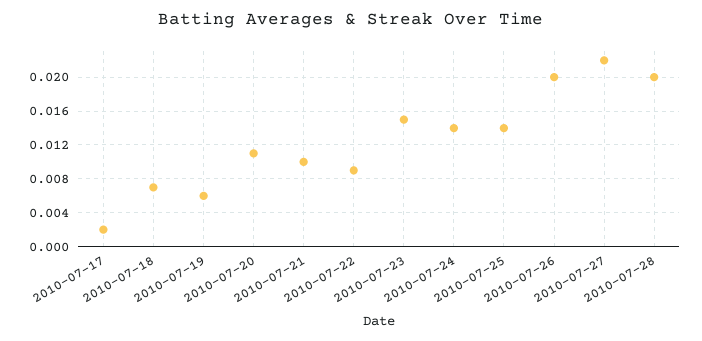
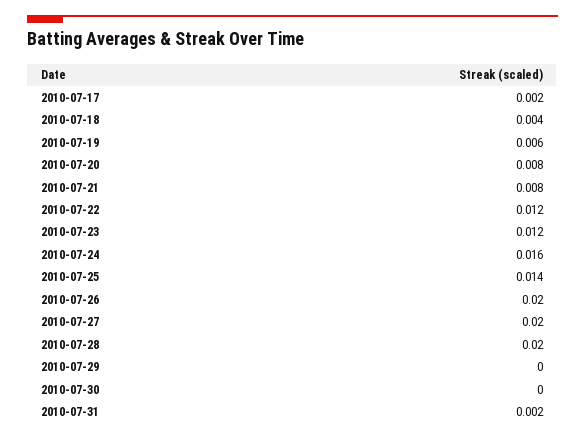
2010-07-18: 0.007 -> 0.004
2010-07-20: 0.011 -> 0.008
2010-07-21: 0.01 -> 0.008
2010-07-22: 0.009 -> 0.012
2010-07-23: 0.015 -> 0.012
2010-07-24: 0.014 -> 0.016
2010-07-27: 0.022 -> 0.02
2010-07-29: none -> 0
2010-07-30: none -> 0
2010-07-31: none -> 0.002

